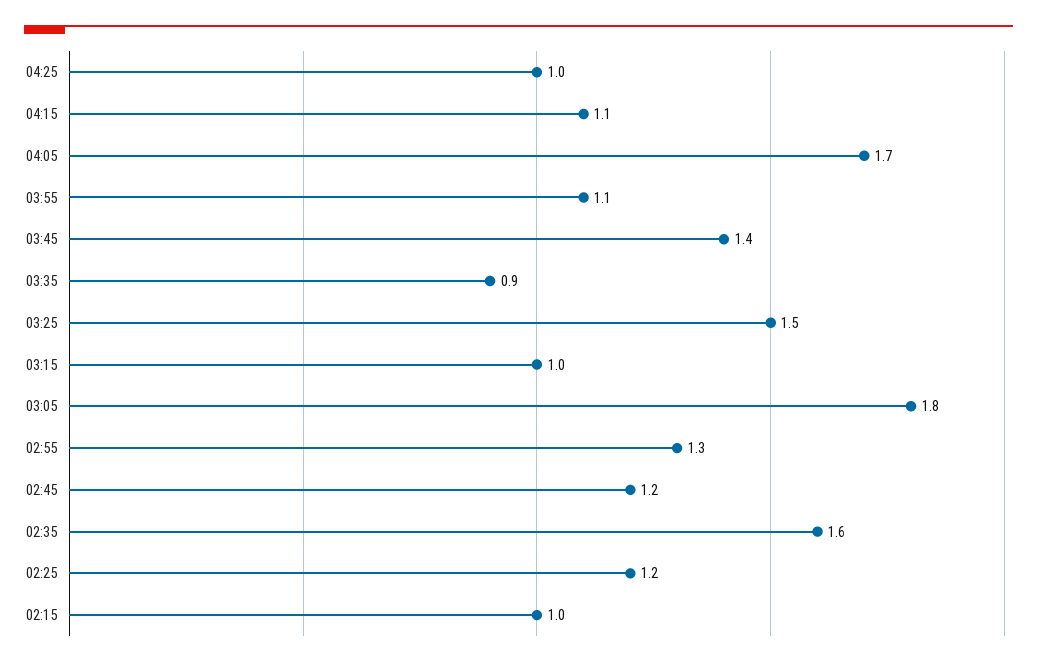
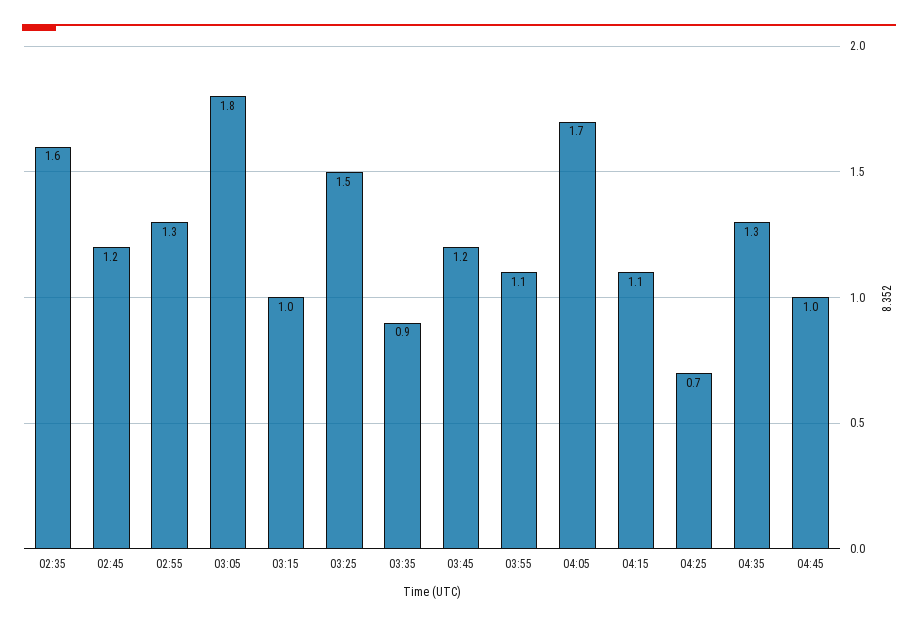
04:25: 1 -> 0.7
03:45: 1.4 -> 1.2
02:25: 1.2 -> none
02:15: 1 -> none
04:35: none -> 1.3
04:45: none -> 1

